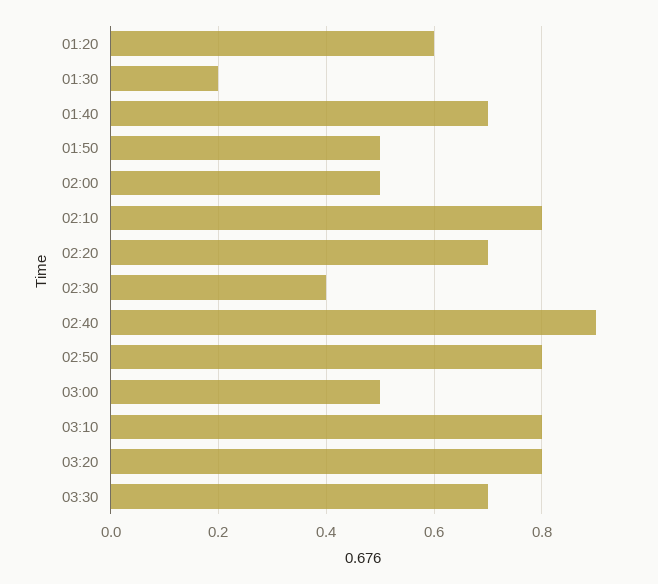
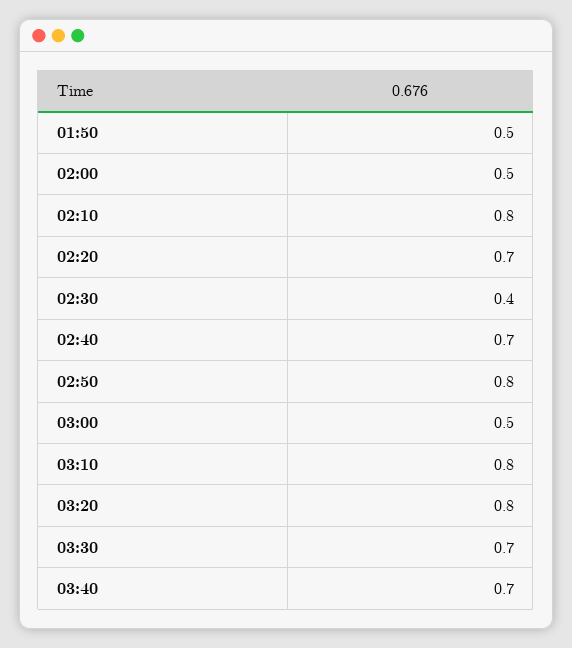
01:20: 0.6 -> none
01:30: 0.2 -> none
01:40: 0.7 -> none
02:40: 0.9 -> 0.7
03:40: none -> 0.7

